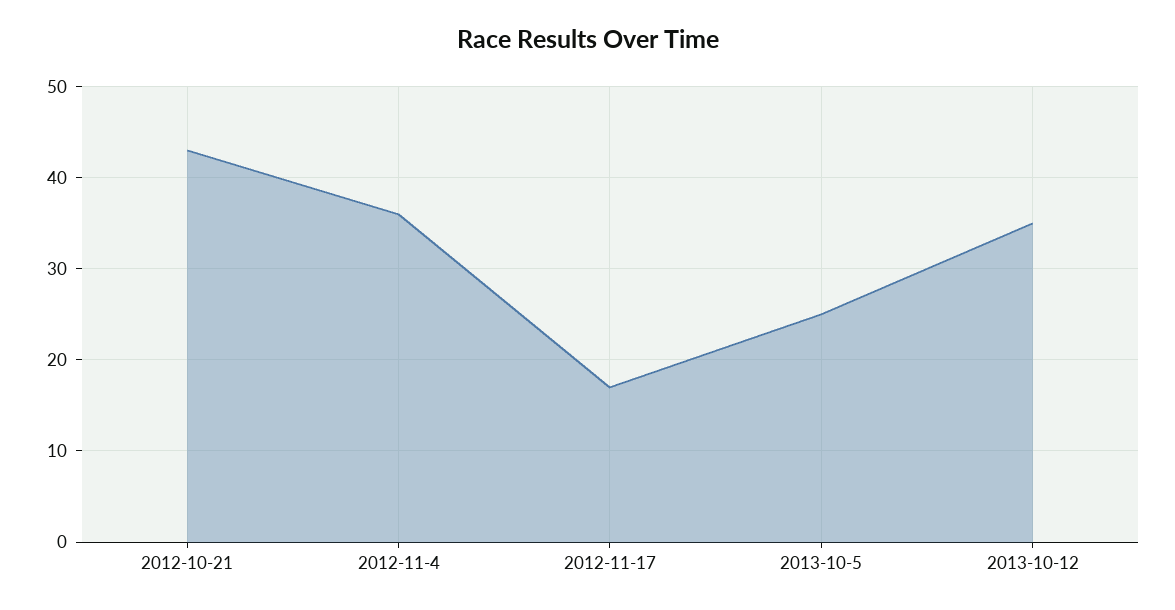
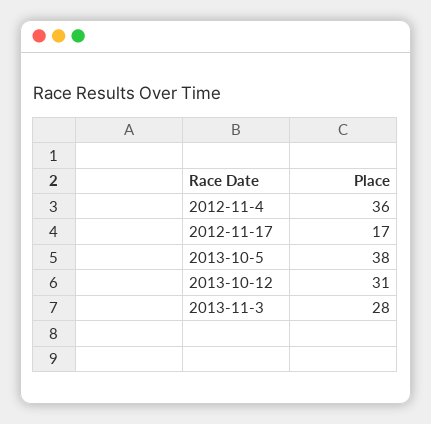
2012-10-21: 43 -> none
2013-10-5: 25 -> 38
2013-10-12: 35 -> 31
2013-11-3: none -> 28

